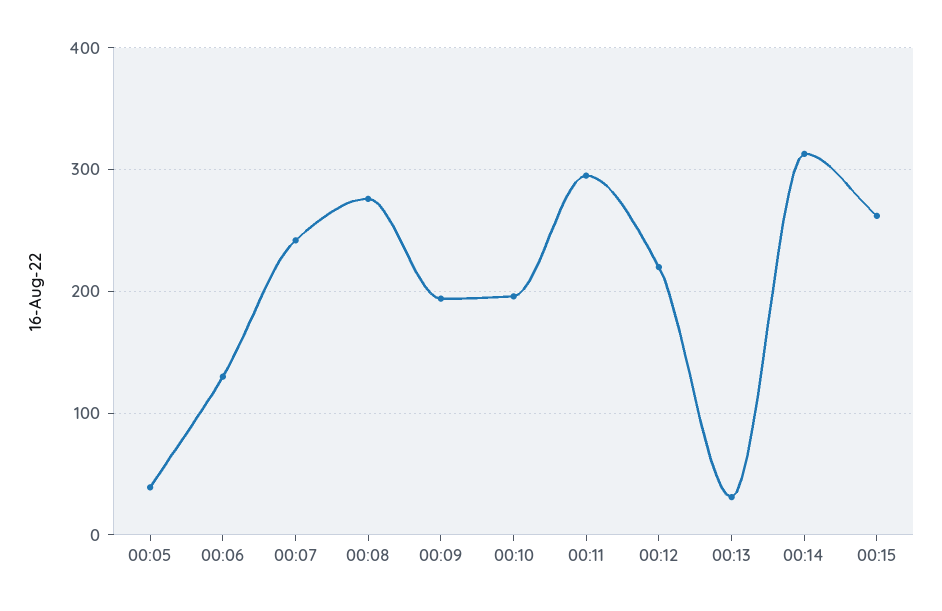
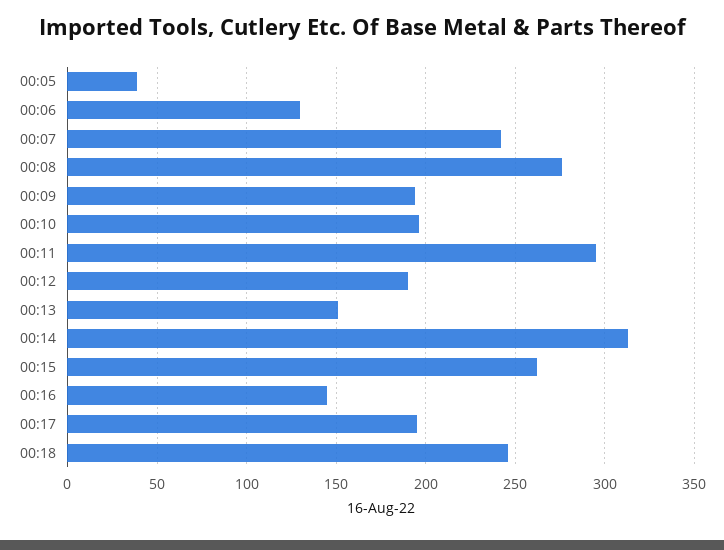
00:12: 220 -> 190
00:13: 30 -> 150
00:16: none -> 145
00:17: none -> 195
00:18: none -> 245

